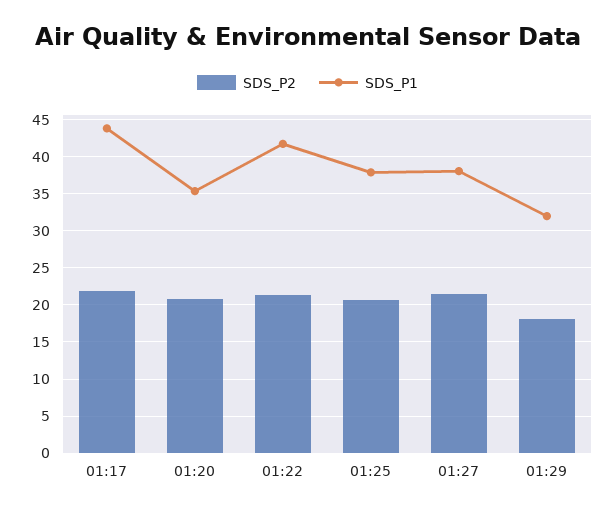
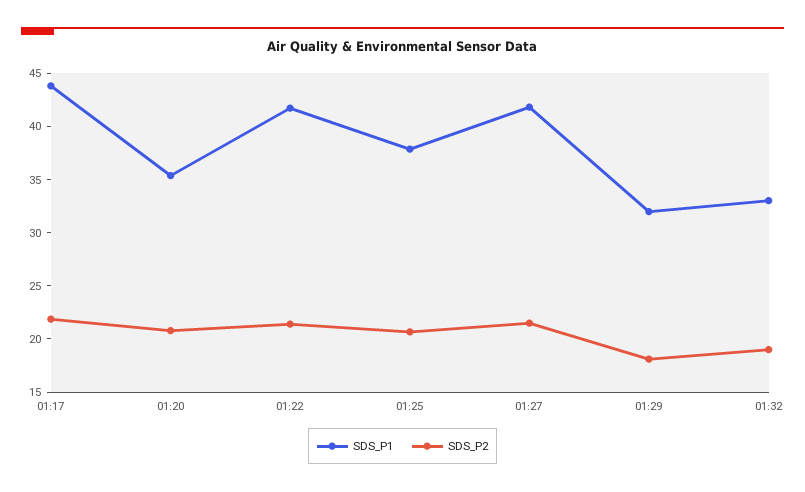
SDS_P1, 01:27: 38 -> 42
SDS_P1, 01:32: none -> 33
SDS_P2, 01:32: none -> 19

